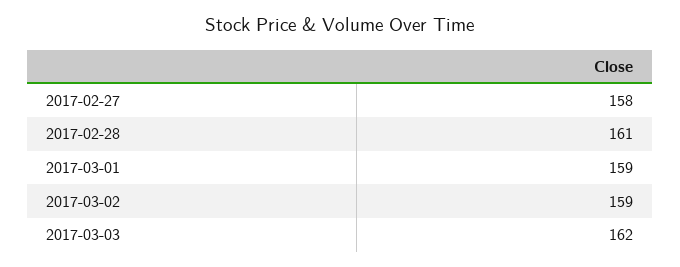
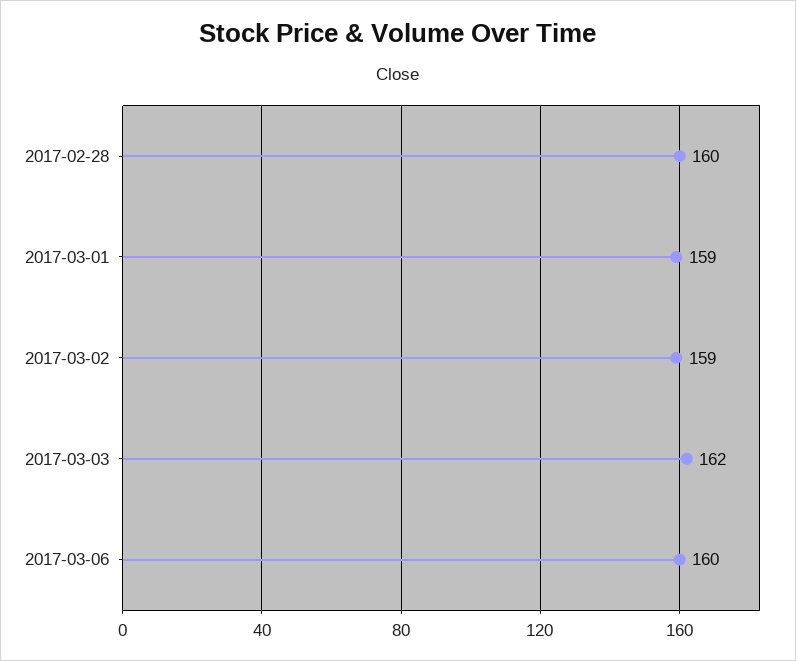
2017-02-27: 158 -> none
2017-02-28: 161 -> 160
2017-03-06: none -> 160

